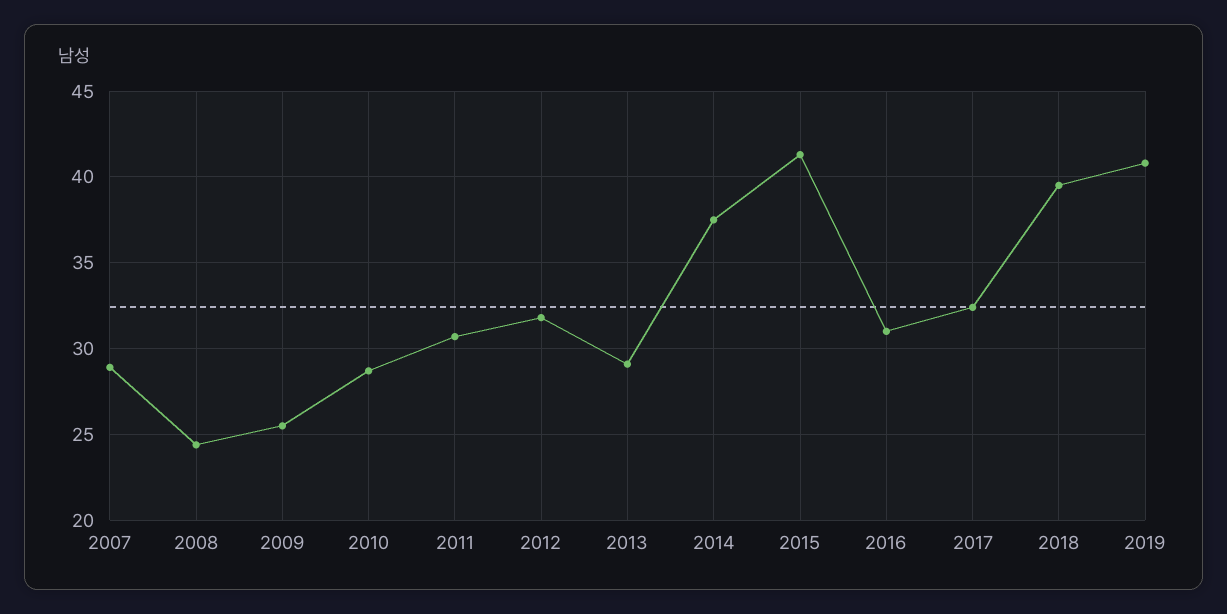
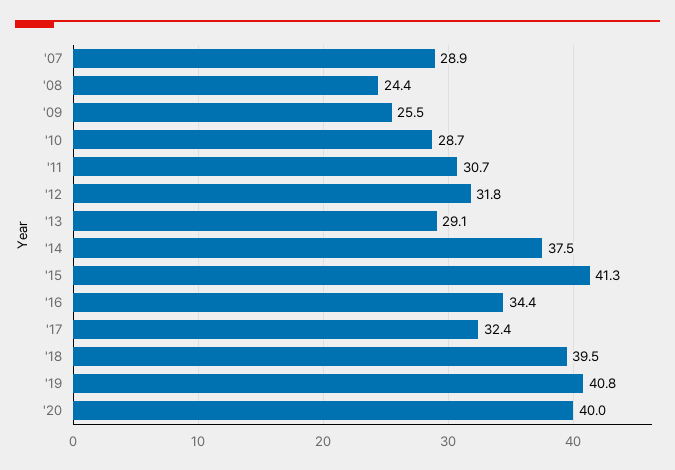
2016: 31 -> 34.4
'20: none -> 40

